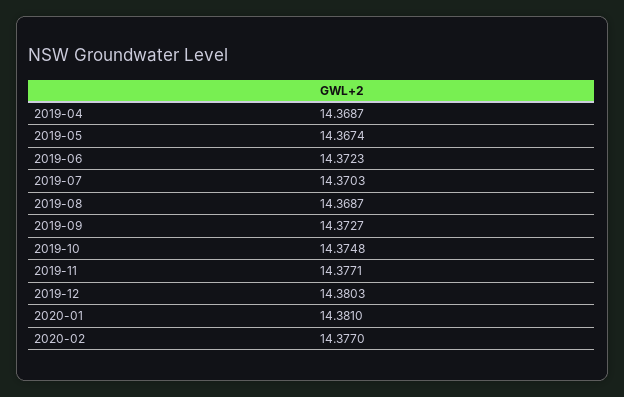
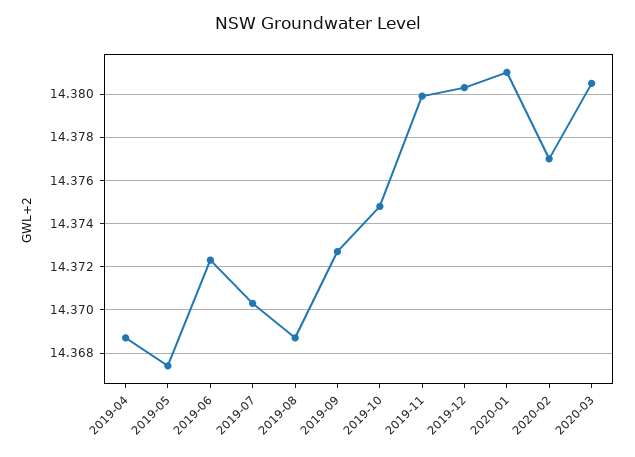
2019-11: 14.3771 -> 14.38
2020-03: none -> 14.3805

